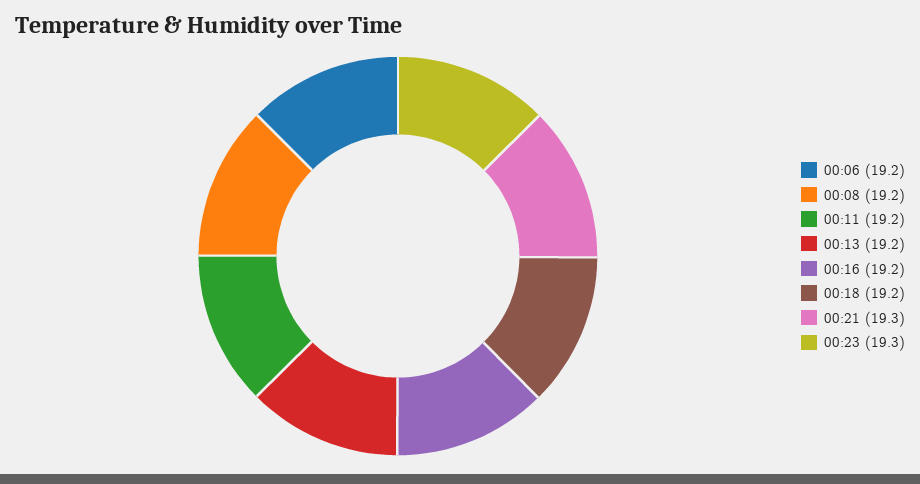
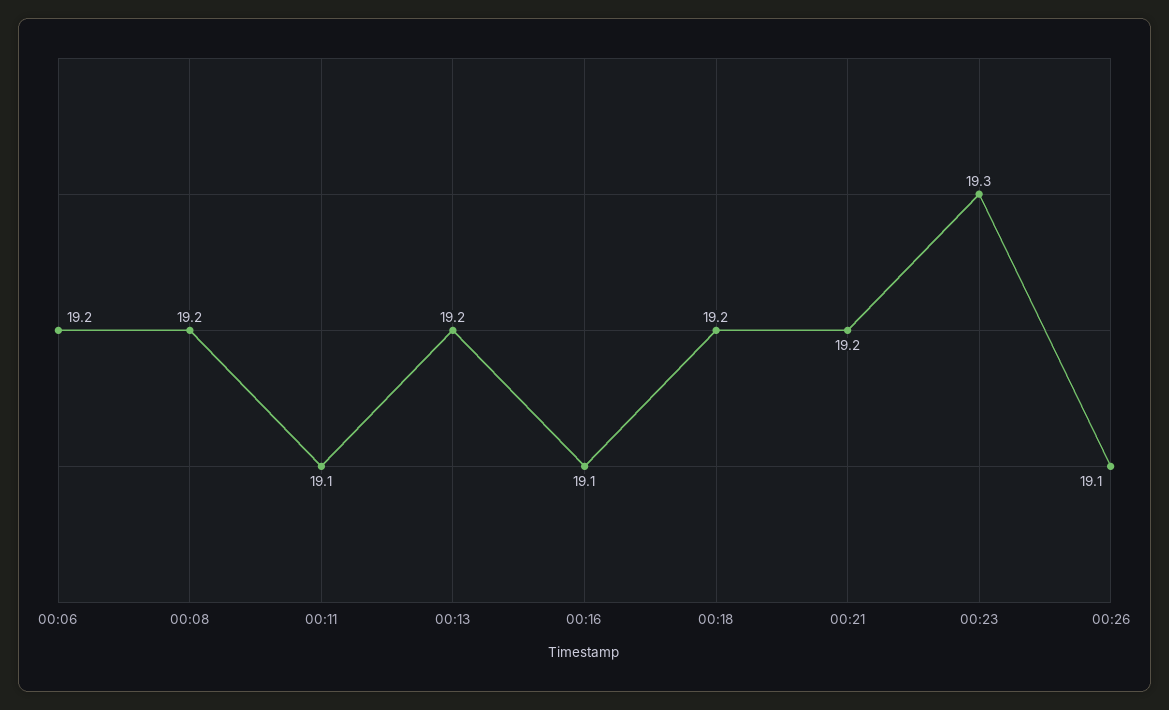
00:11: 19.2 -> 19.1
00:16: 19.2 -> 19.1
00:21: 19.3 -> 19.2
00:26: none -> 19.1

